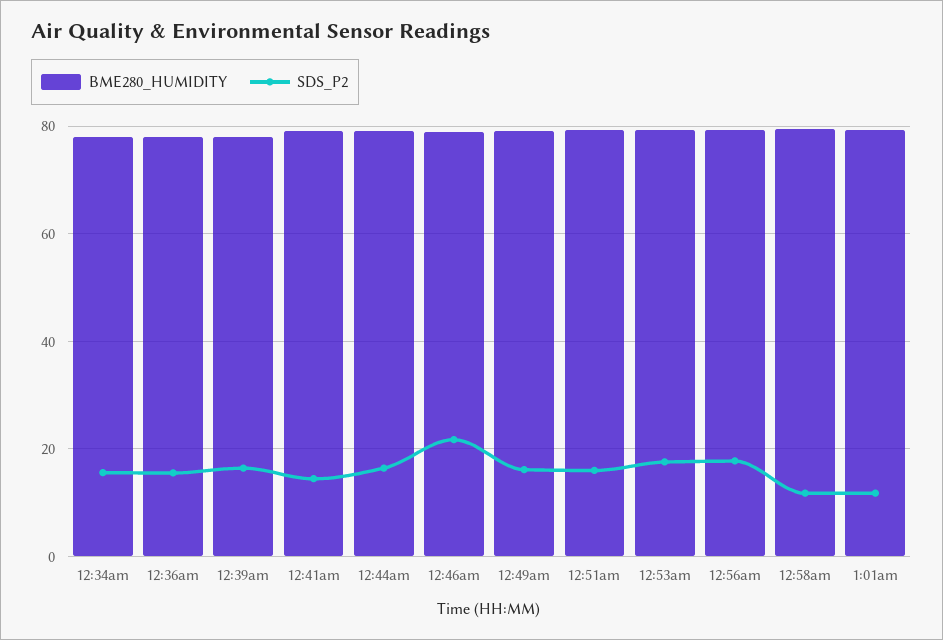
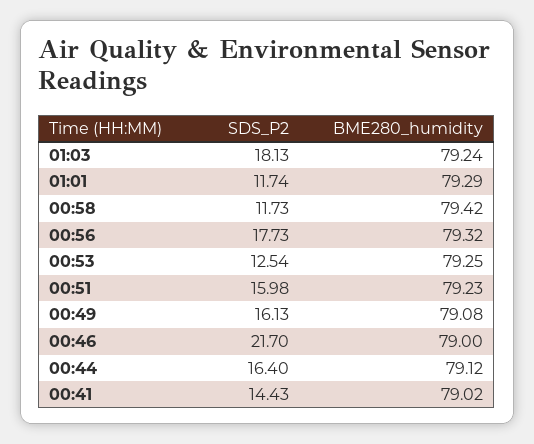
BME280_HUMIDITY, 12:34am: 78 -> none
SDS_P2, 12:34am: 16 -> none
BME280_HUMIDITY, 12:36am: 78 -> none
SDS_P2, 12:36am: 16 -> none
BME280_HUMIDITY, 12:39am: 78 -> none
SDS_P2, 12:39am: 16 -> none
SDS_P2, 12:53am: 18 -> 12.54
SDS_P2, 01:03: none -> 18.13
BME280_HUMIDITY, 01:03: none -> 79.24

